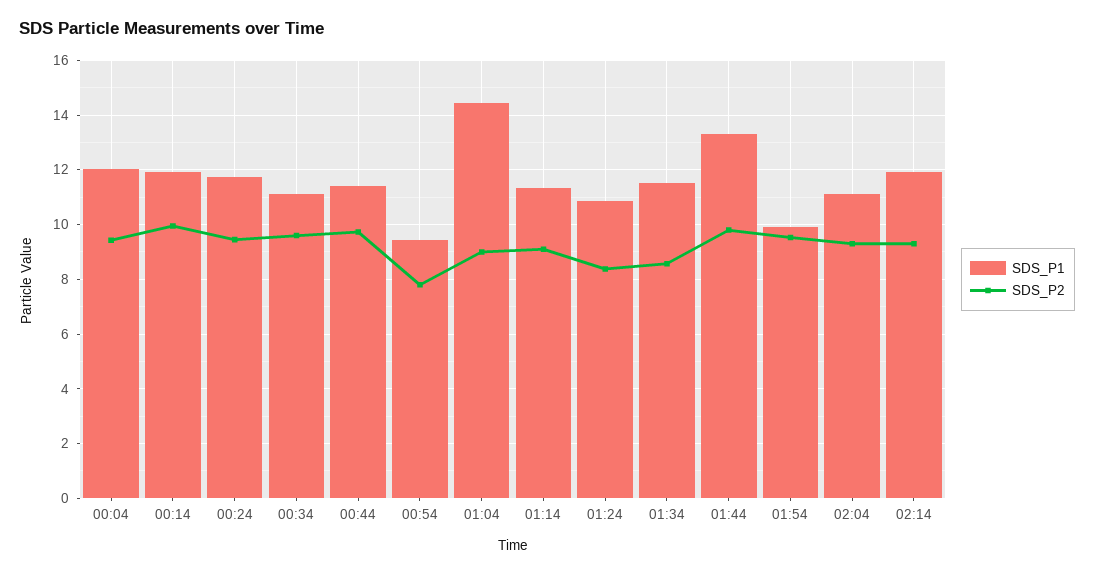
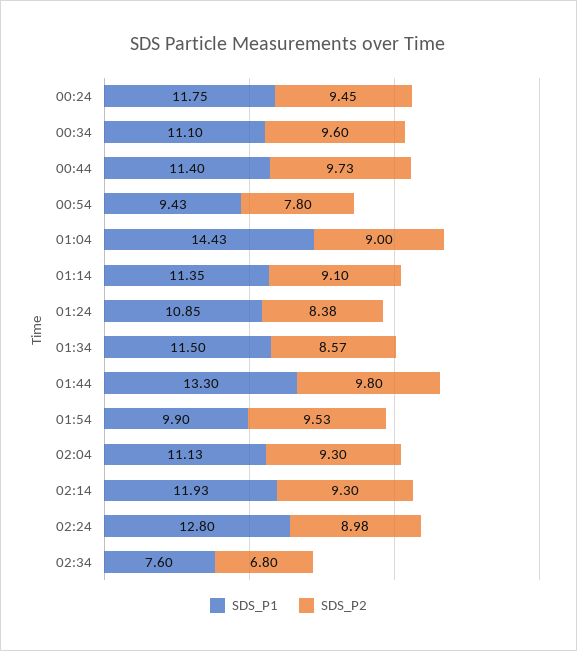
SDS_P1, 00:04: 12 -> none
SDS_P2, 00:04: 9.5 -> none
SDS_P1, 00:14: 12 -> none
SDS_P2, 00:14: 10 -> none
SDS_P1, 02:24: none -> 12.8
SDS_P2, 02:24: none -> 8.98
SDS_P1, 02:34: none -> 7.6
SDS_P2, 02:34: none -> 6.8

